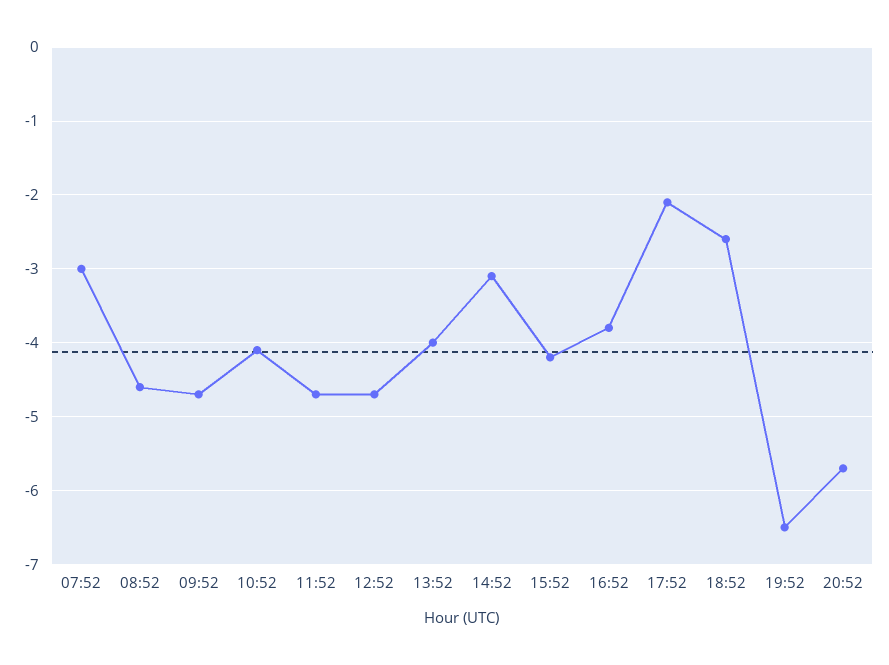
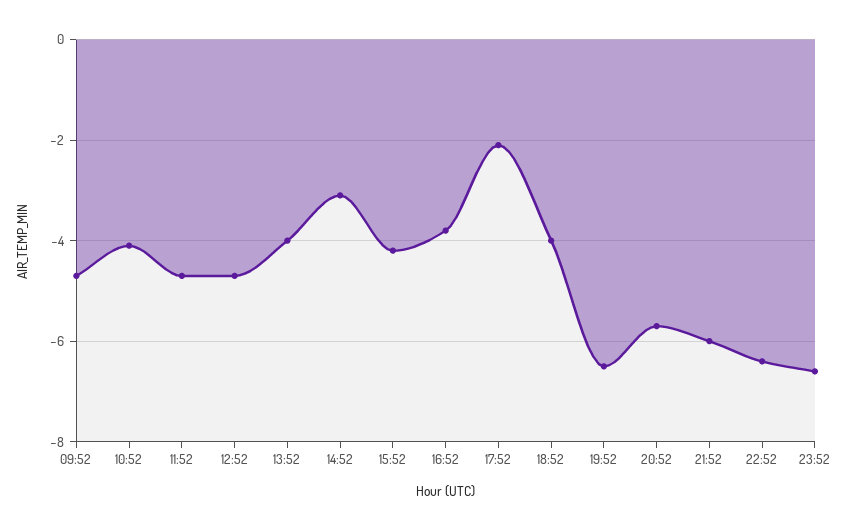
07:52: -3 -> none
08:52: -4.6 -> none
18:52: -2.6 -> -4
21:52: none -> -6
22:52: none -> -6.5
23:52: none -> -6.5

